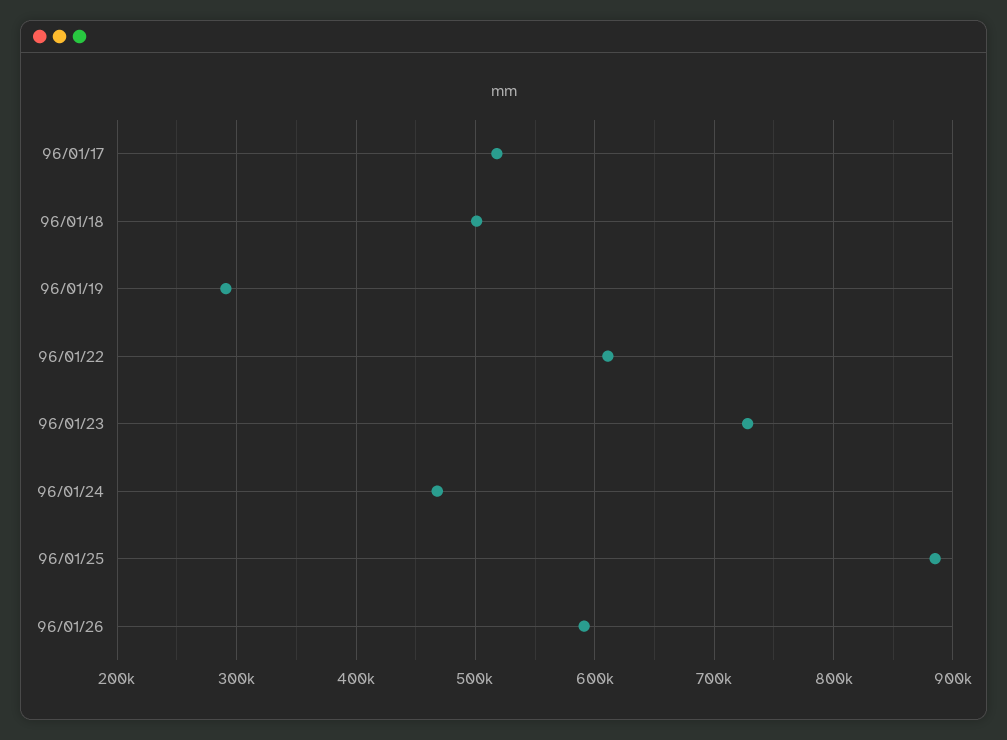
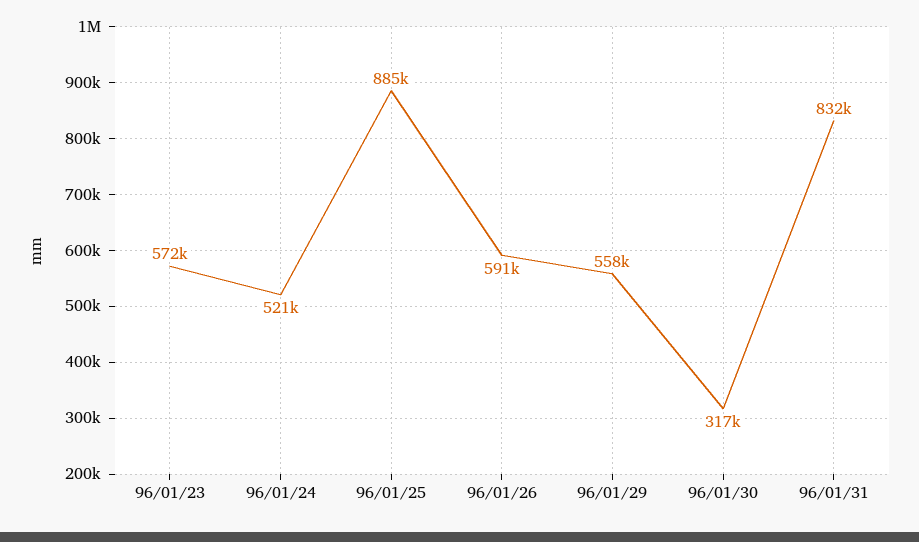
96/01/17: 520000 -> none
96/01/18: 500000 -> none
96/01/19: 290000 -> none
96/01/22: 610000 -> none
96/01/23: 730000 -> 572000
96/01/24: 470000 -> 521000
96/01/29: none -> 558000
96/01/30: none -> 317000
96/01/31: none -> 832000

